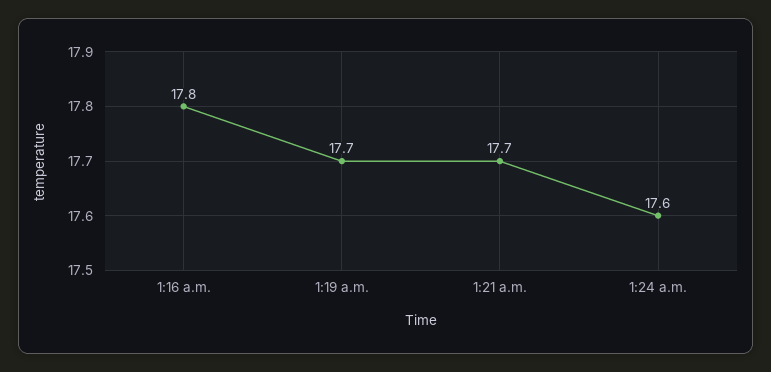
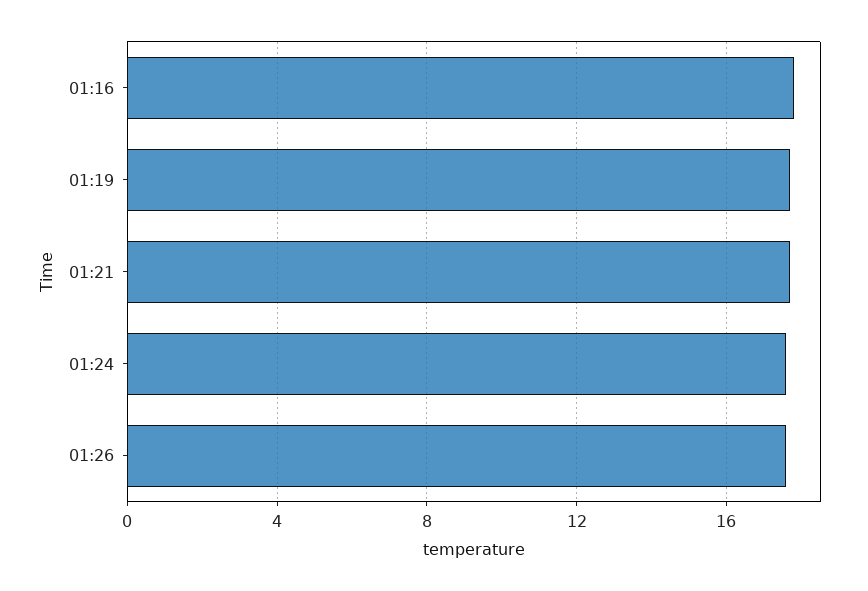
01:26: none -> 17.5

